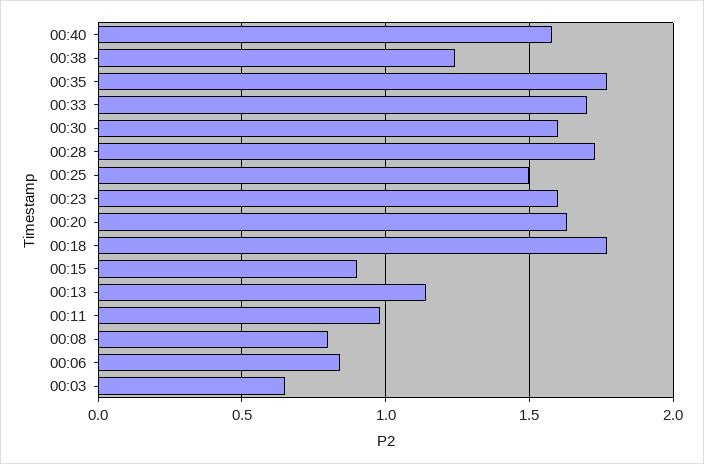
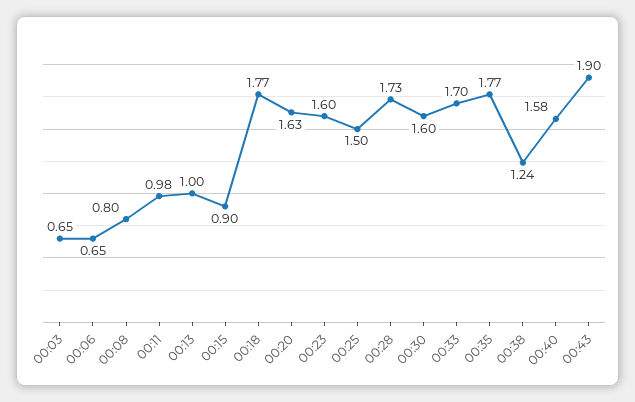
00:13: 1.15 -> 1
00:06: 0.85 -> 0.65
00:43: none -> 1.9

